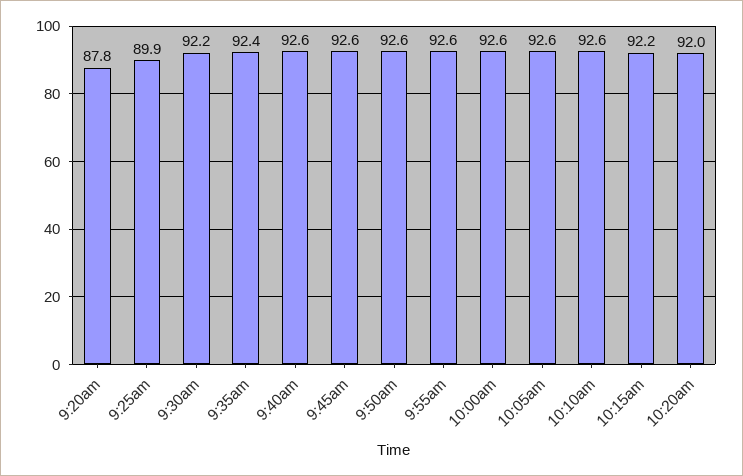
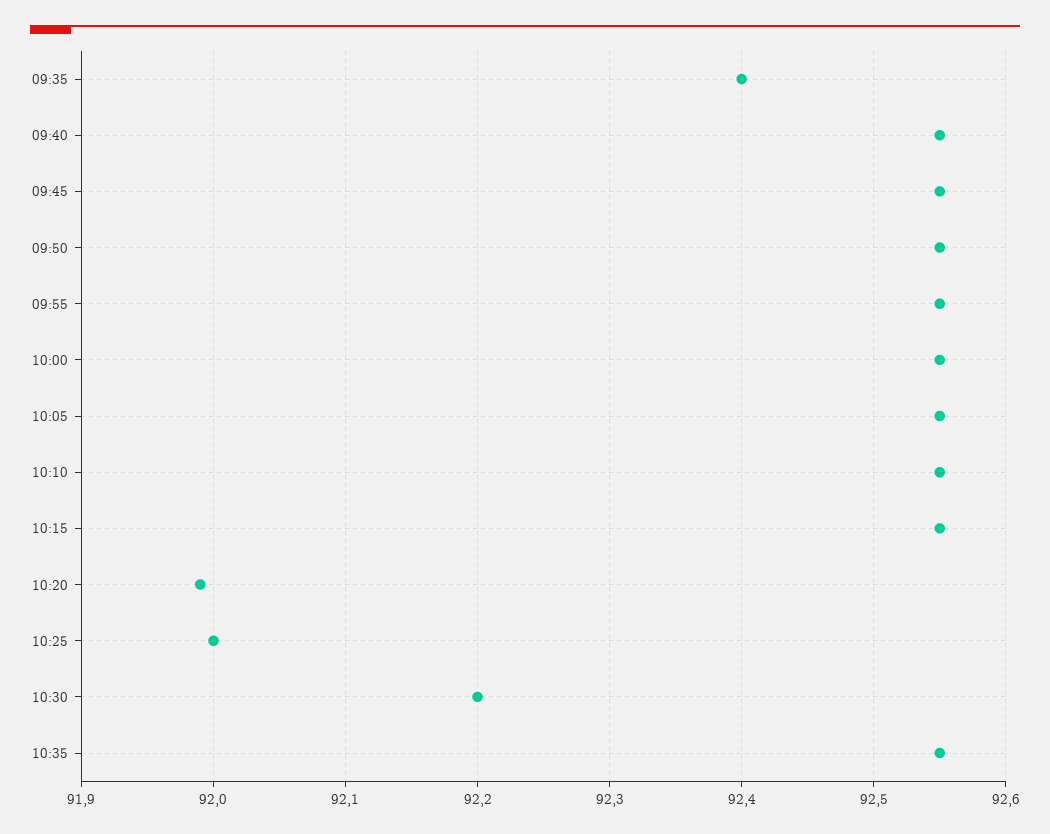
9:20am: 87.8 -> none
9:25am: 89.9 -> none
9:30am: 92.2 -> none
10:15am: 92.2 -> 92.55
10:25: none -> 92
10:30: none -> 92.2
10:35: none -> 92.55

